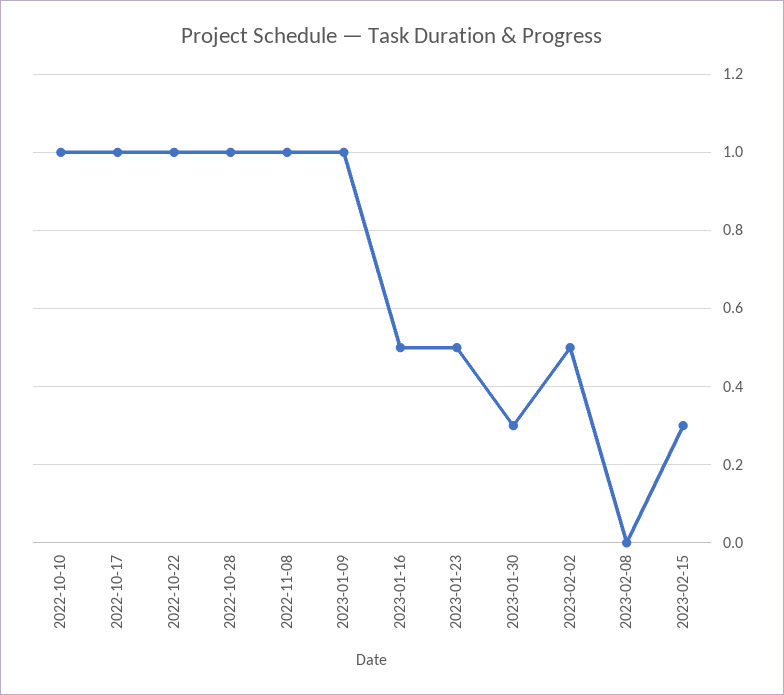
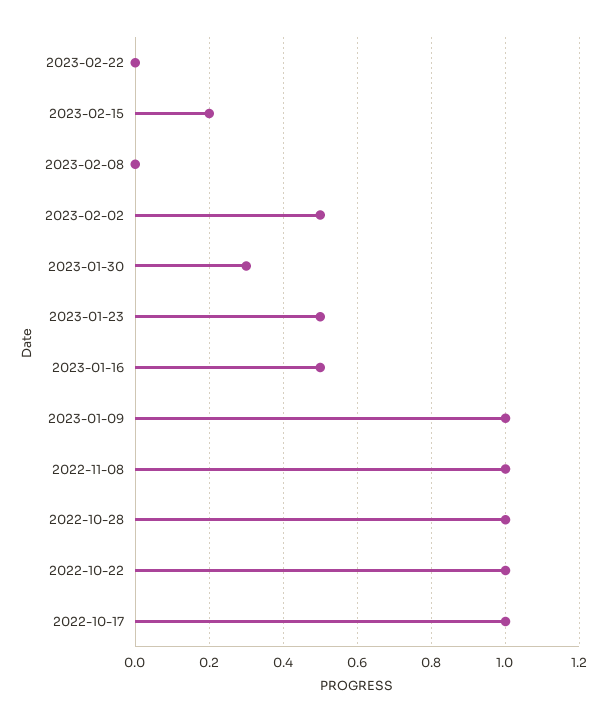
2022-10-10: 1 -> none
2023-02-15: 0.3 -> 0.2
2023-02-22: none -> 0

